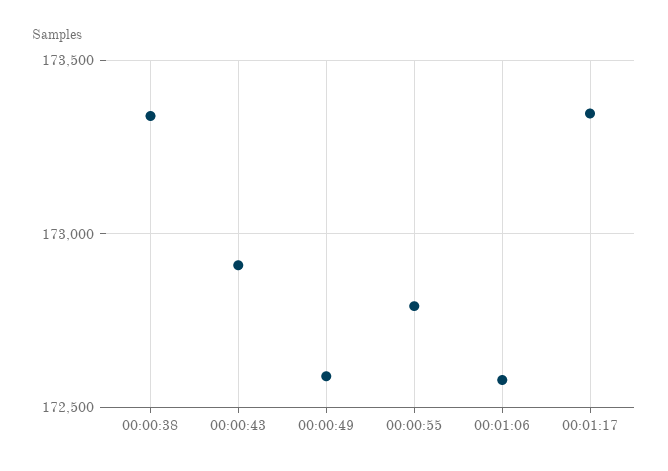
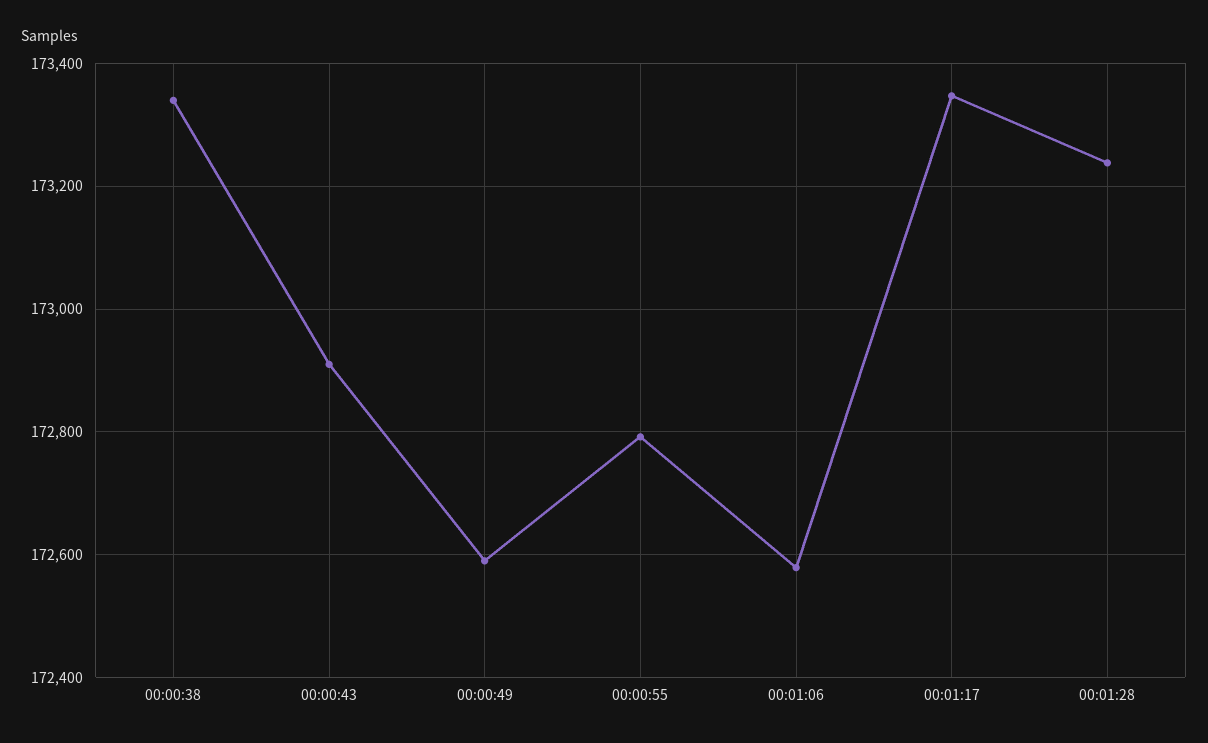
00:01:28: none -> 173240

